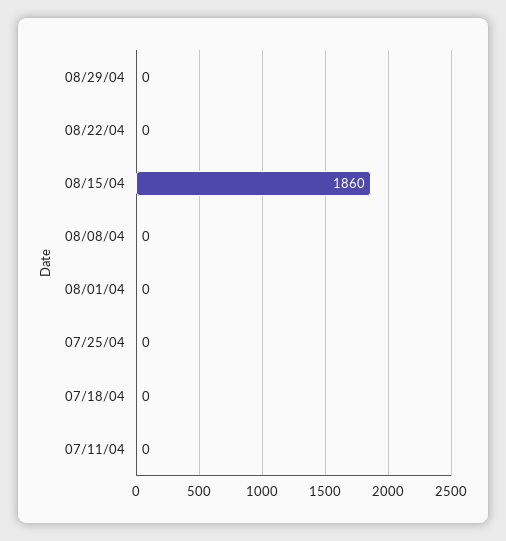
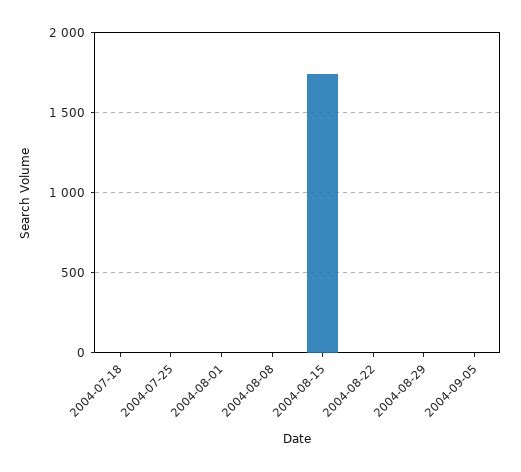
08/15/04: 1860 -> 1750
07/11/04: 0 -> none
2004-09-05: none -> 0

